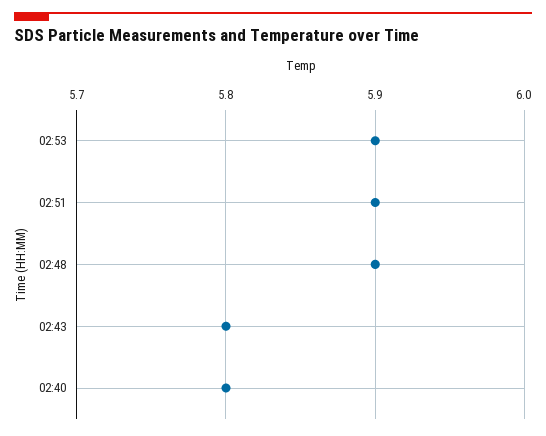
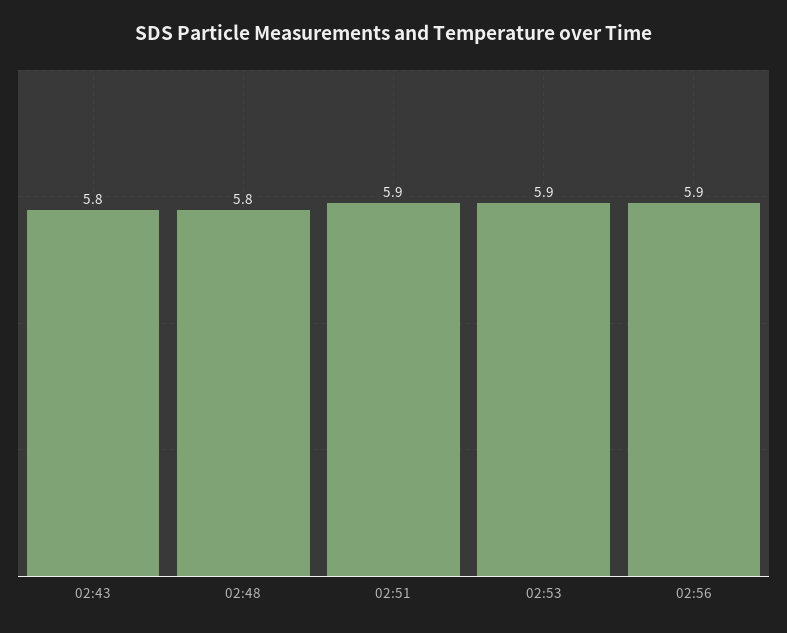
02:48: 5.9 -> 5.8
02:40: 5.8 -> none
02:56: none -> 5.9

